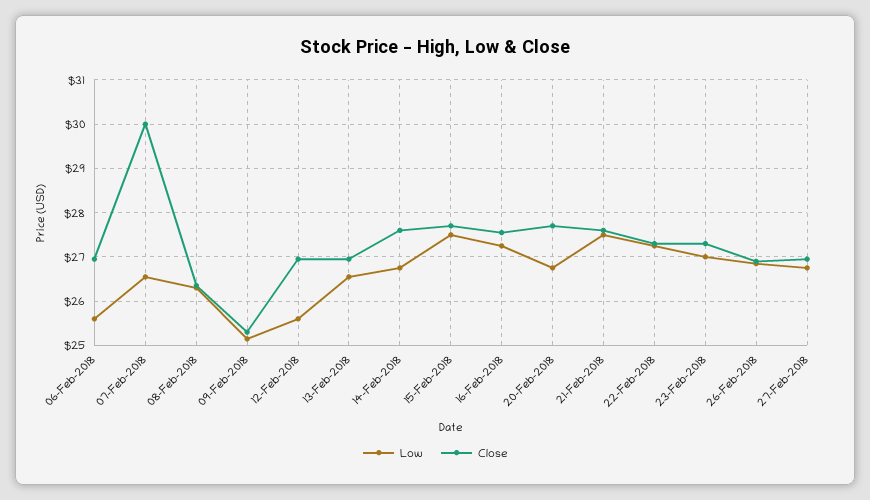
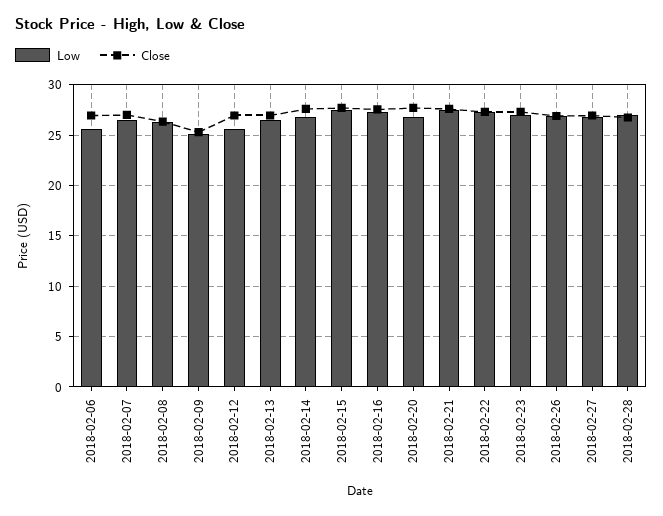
Close, 07-Feb-2018: 30 -> 27
Low, 2018-02-28: none -> 27
Close, 2018-02-28: none -> 27

